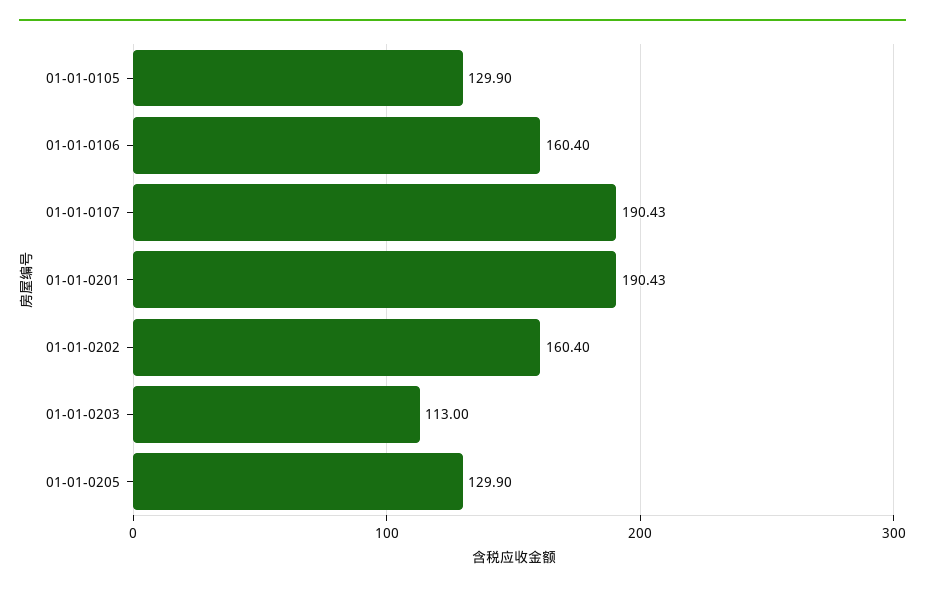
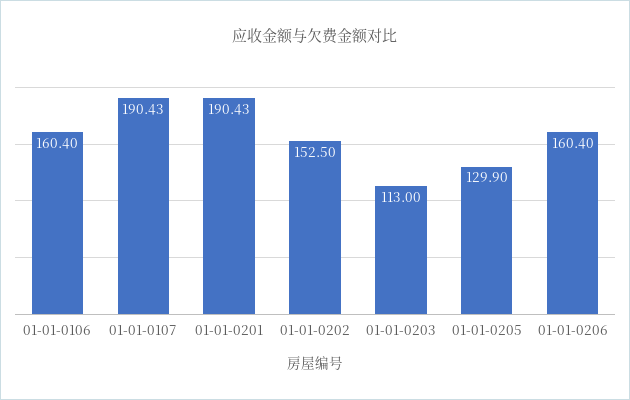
01-01-0105: 129.9 -> none
01-01-0202: 160.4 -> 152.5
01-01-0206: none -> 160.4

